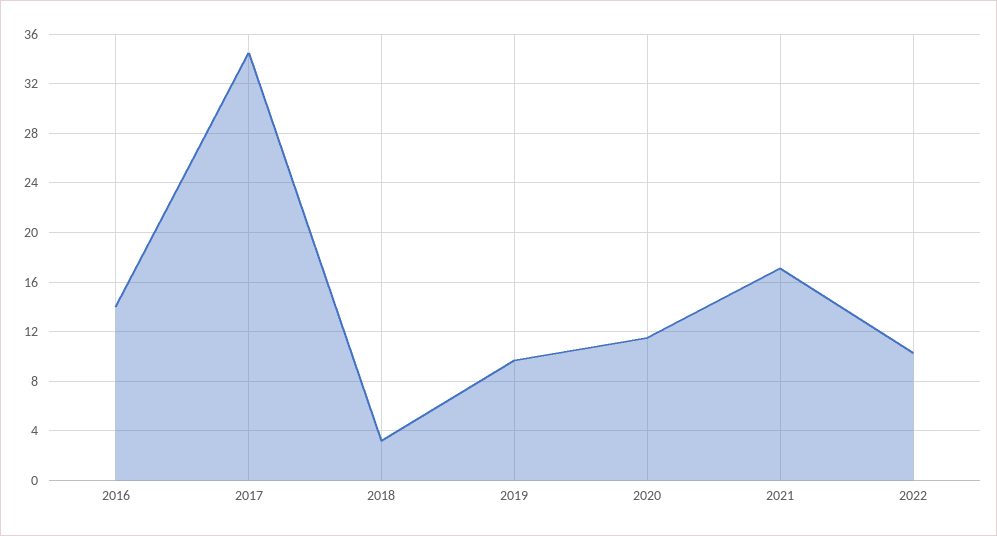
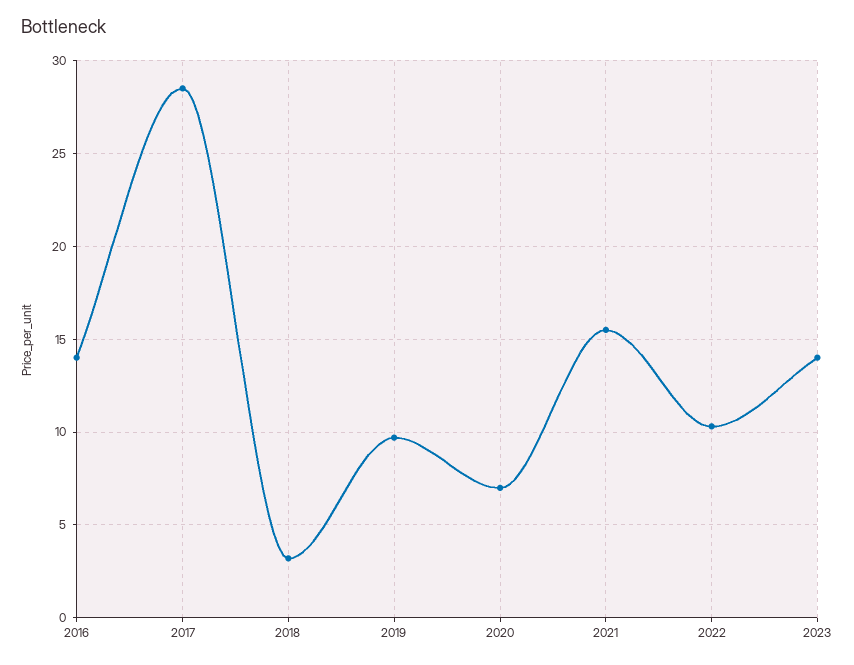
2017: 34.5 -> 28.5
2020: 11.5 -> 7
2021: 17 -> 15.5
2023: none -> 14

